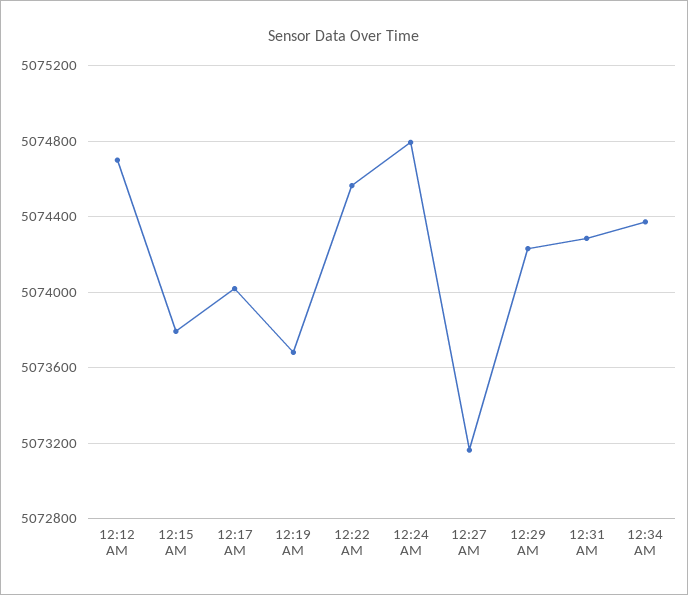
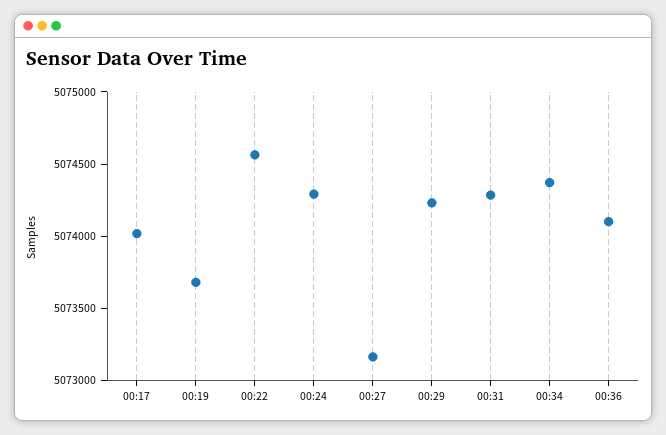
12:12 AM: 5074700 -> none
12:15 AM: 5073800 -> none
12:24 AM: 5074800 -> 5074300
00:36: none -> 5074100

